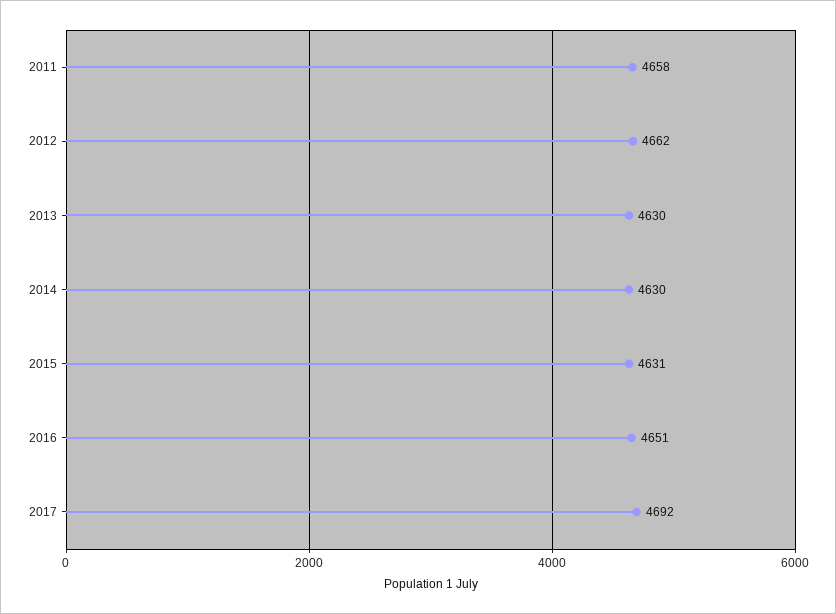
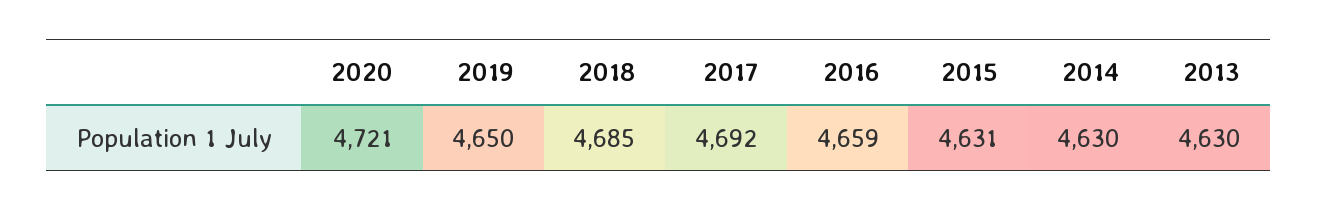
2011: 4658 -> none
2012: 4662 -> none
2016: 4651 -> 4659
2020: none -> 4721
2019: none -> 4650
2018: none -> 4685

